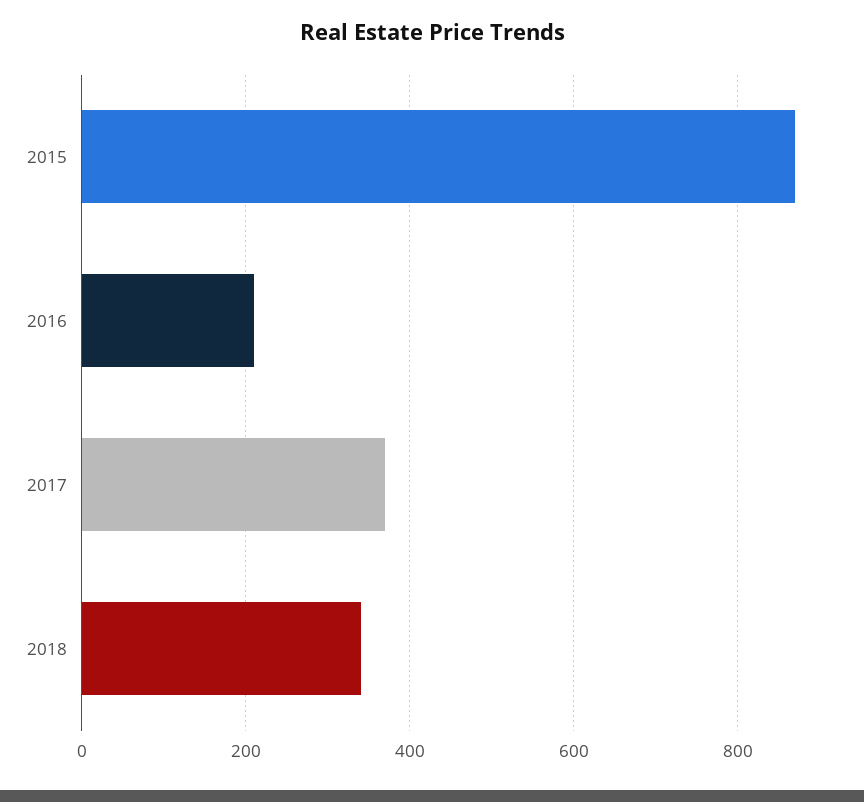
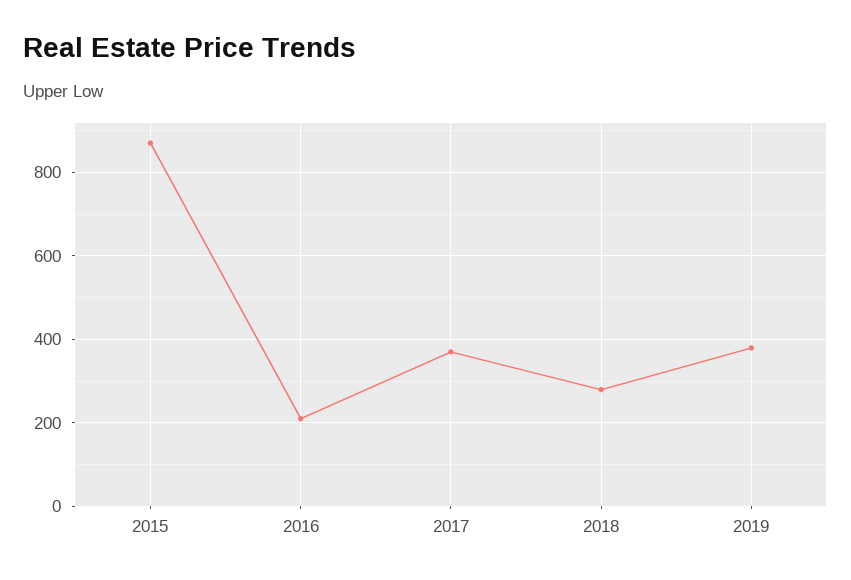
2018: 340 -> 280
2019: none -> 380

